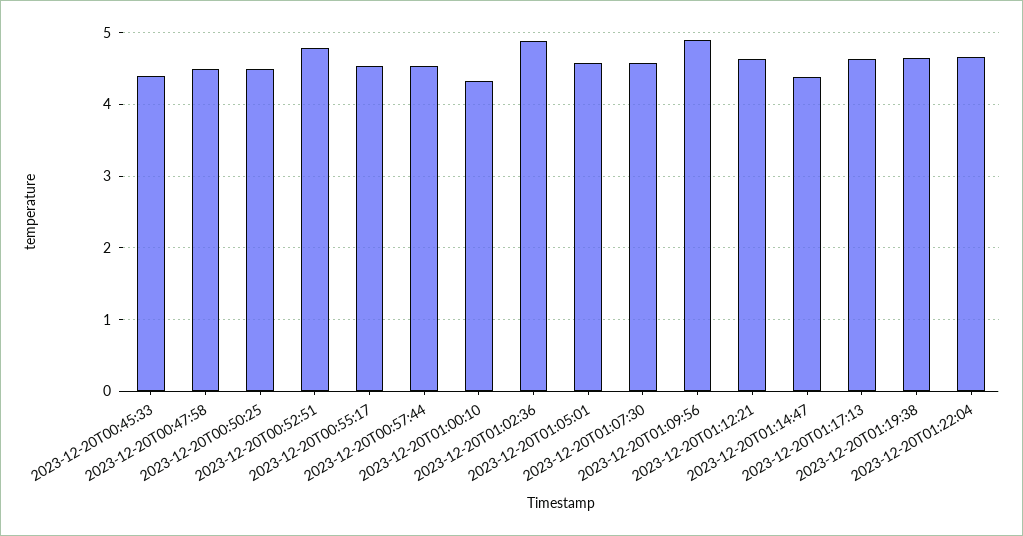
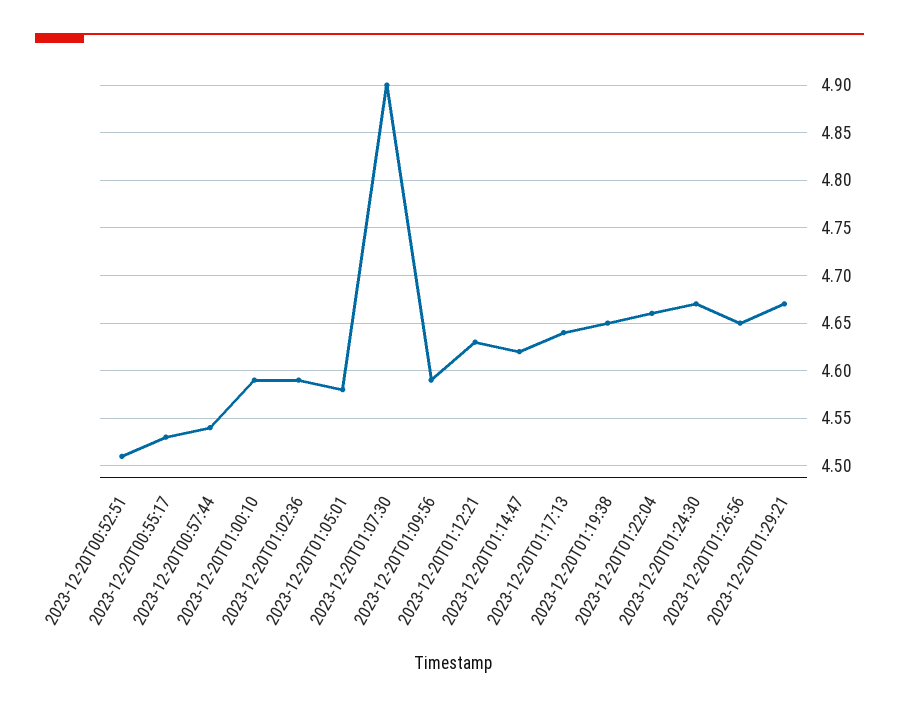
2023-12-20T00:45:33: 4.4 -> none
2023-12-20T00:47:58: 4.5 -> none
2023-12-20T00:50:25: 4.5 -> none
2023-12-20T00:52:51: 4.8 -> 4.51
2023-12-20T01:00:10: 4.3 -> 4.59
2023-12-20T01:02:36: 4.9 -> 4.59
2023-12-20T01:07:30: 4.6 -> 4.9
2023-12-20T01:09:56: 4.9 -> 4.59
2023-12-20T01:14:47: 4.4 -> 4.62
2023-12-20T01:24:30: none -> 4.67
2023-12-20T01:26:56: none -> 4.65
2023-12-20T01:29:21: none -> 4.67

